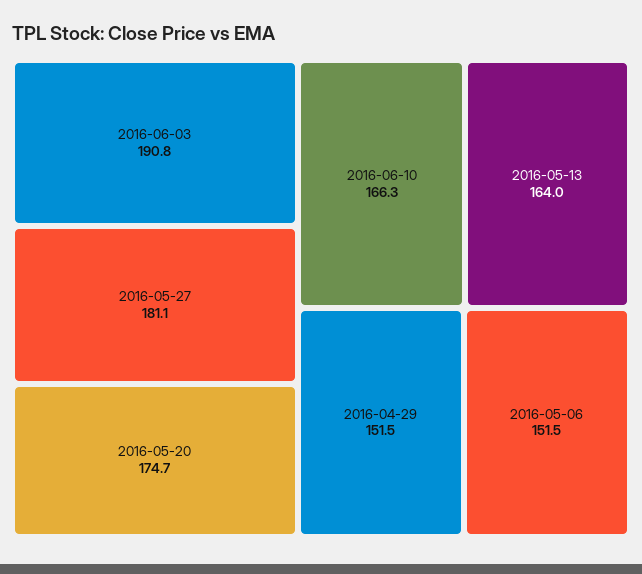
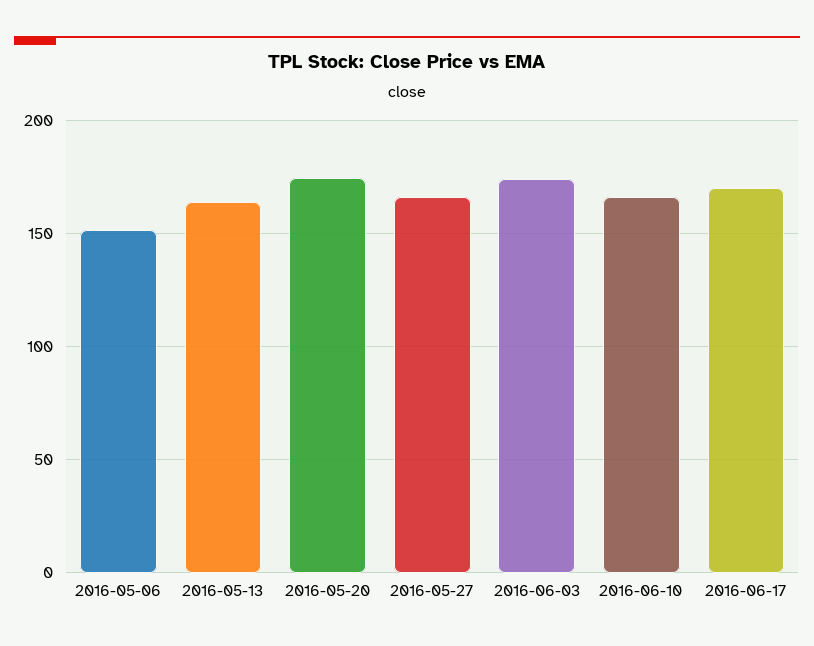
2016-06-03: 190.8 -> 175
2016-05-27: 181.1 -> 165
2016-04-29: 151.5 -> none
2016-06-17: none -> 170

